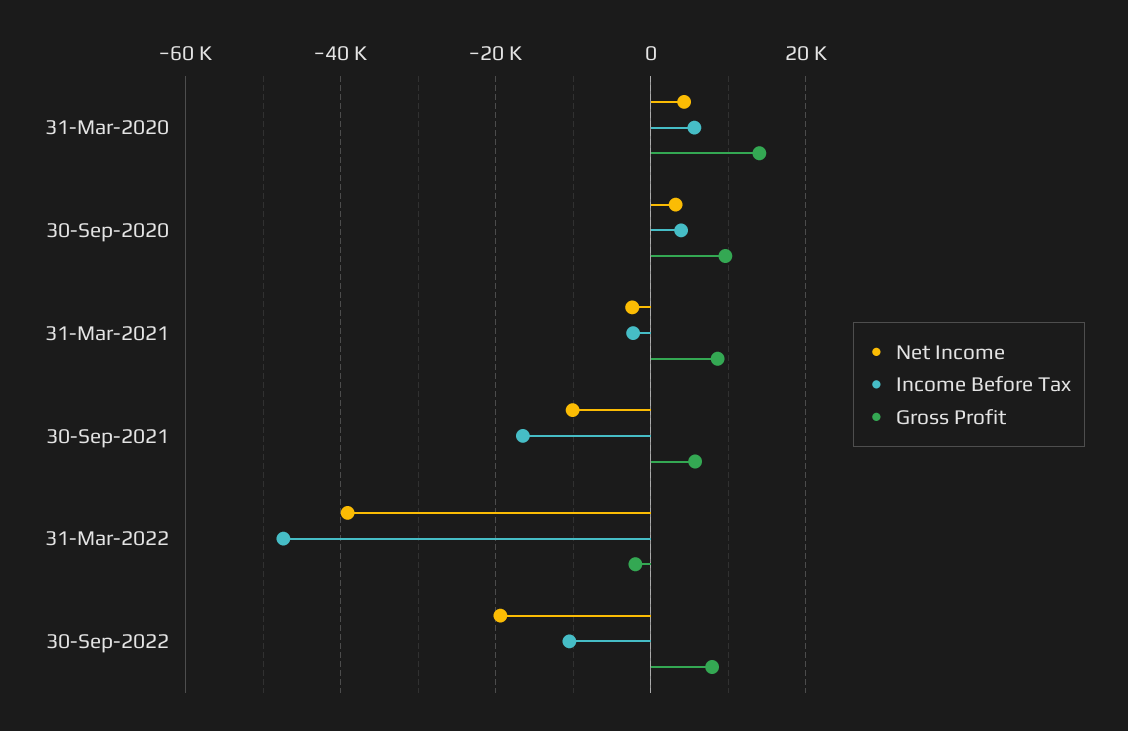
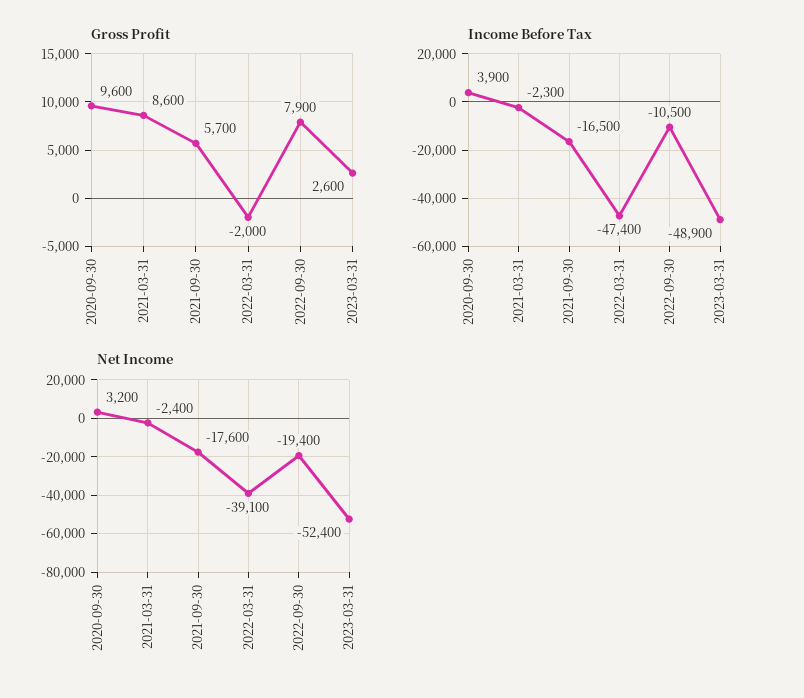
Net Income, 31-Mar-2020: 4000 -> none
Income Before Tax, 31-Mar-2020: 6000 -> none
Gross Profit, 31-Mar-2020: 14000 -> none
Net Income, 30-Sep-2021: -10000 -> -17600
Gross Profit, 2023-03-31: none -> 2600
Income Before Tax, 2023-03-31: none -> -48900
Net Income, 2023-03-31: none -> -52400

